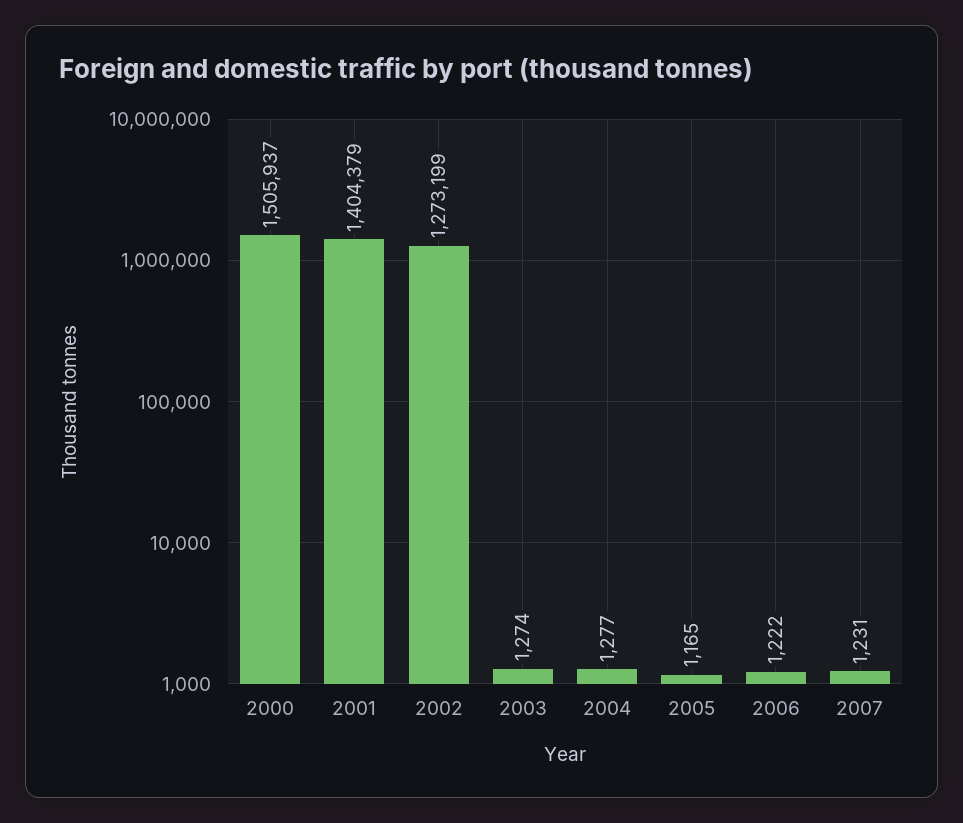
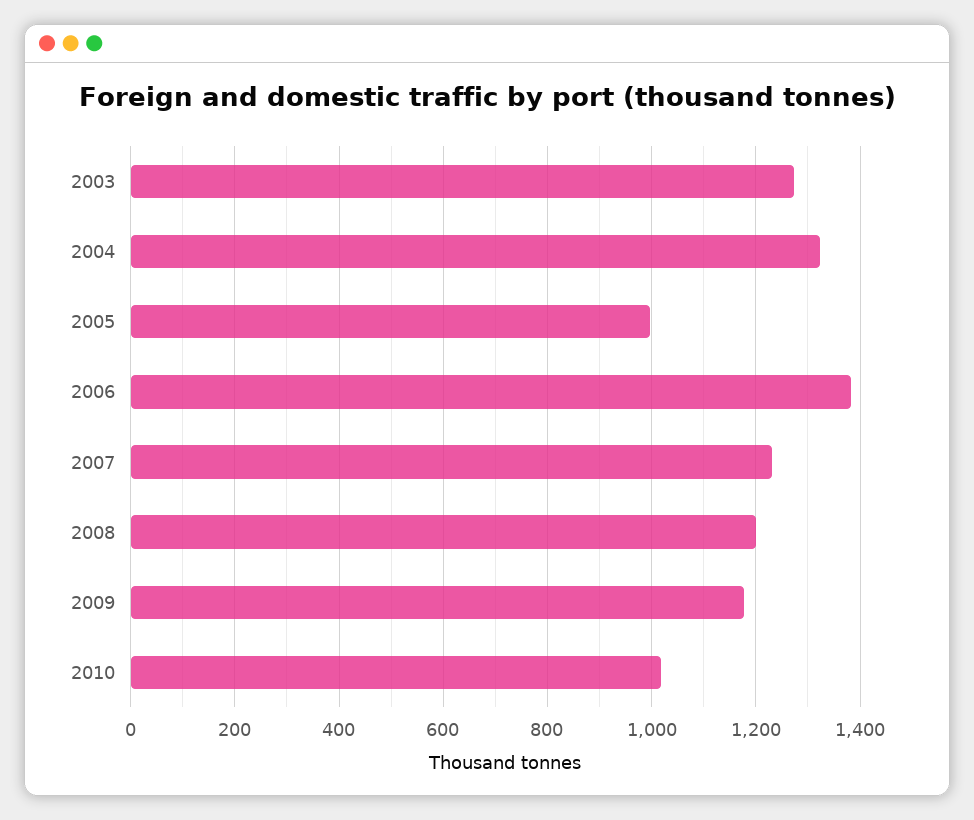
2000: 1505937 -> none
2001: 1404379 -> none
2002: 1273199 -> none
2004: 1277 -> 1320
2005: 1165 -> 1000
2006: 1222 -> 1380
2008: none -> 1200
2009: none -> 1180
2010: none -> 1020

